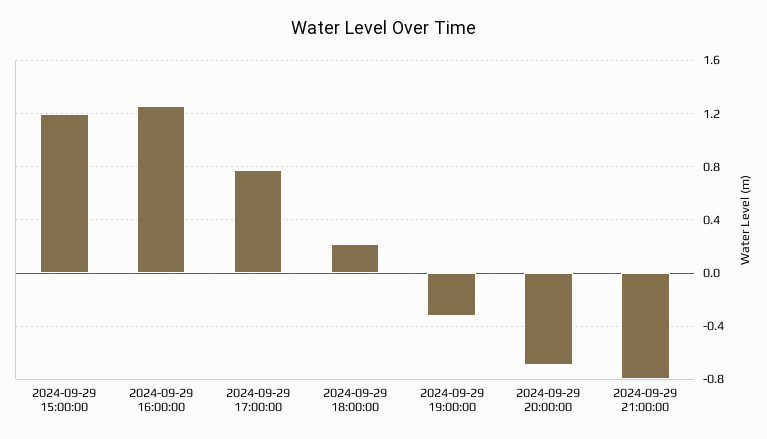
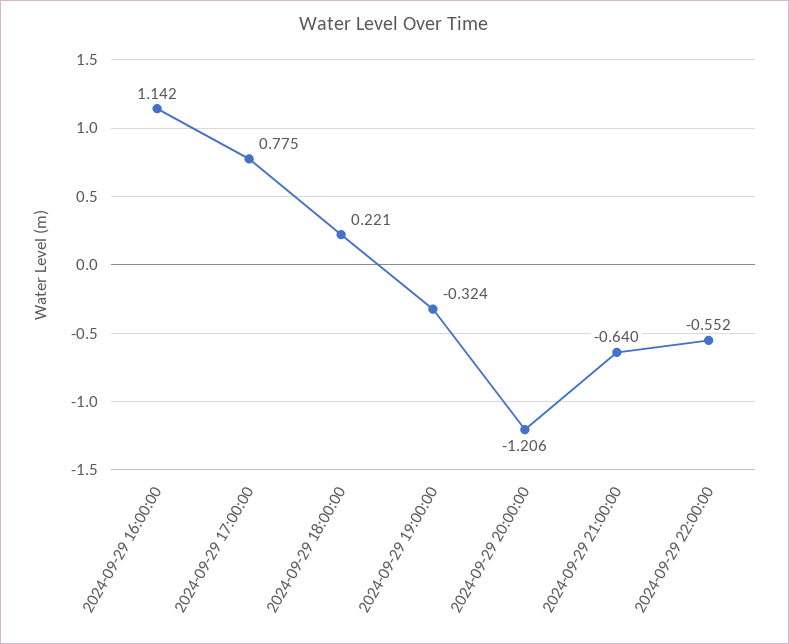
2024-09-29 15:00:00: 1.2 -> none
2024-09-29 16:00:00: 1.25 -> 1.142
2024-09-29 20:00:00: -0.7 -> -1.206
2024-09-29 21:00:00: -0.8 -> -0.64
2024-09-29 22:00:00: none -> -0.552

